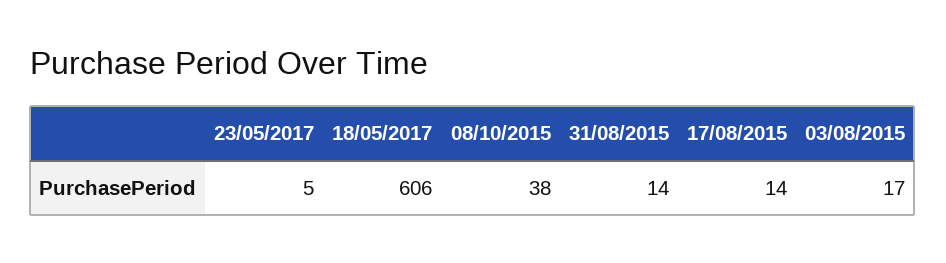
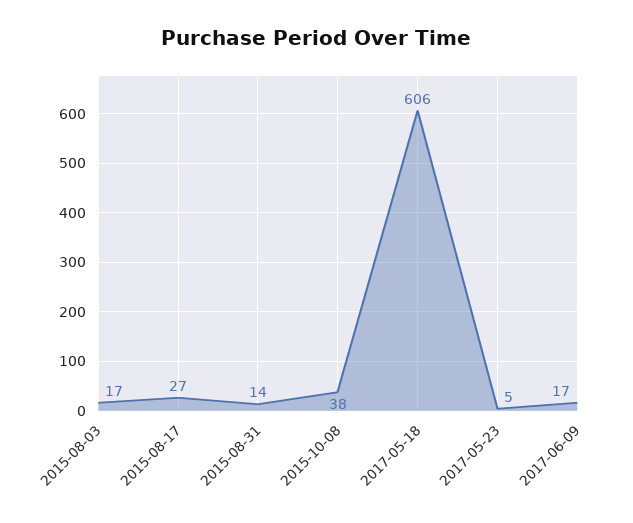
17/08/2015: 14 -> 27
2017-06-09: none -> 17

